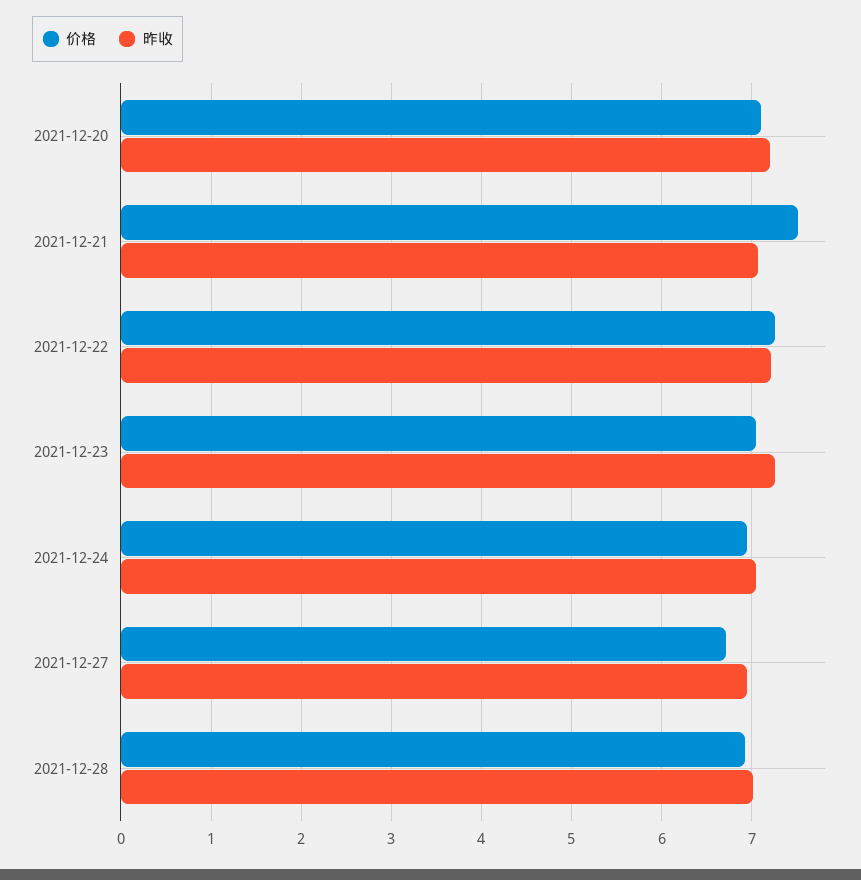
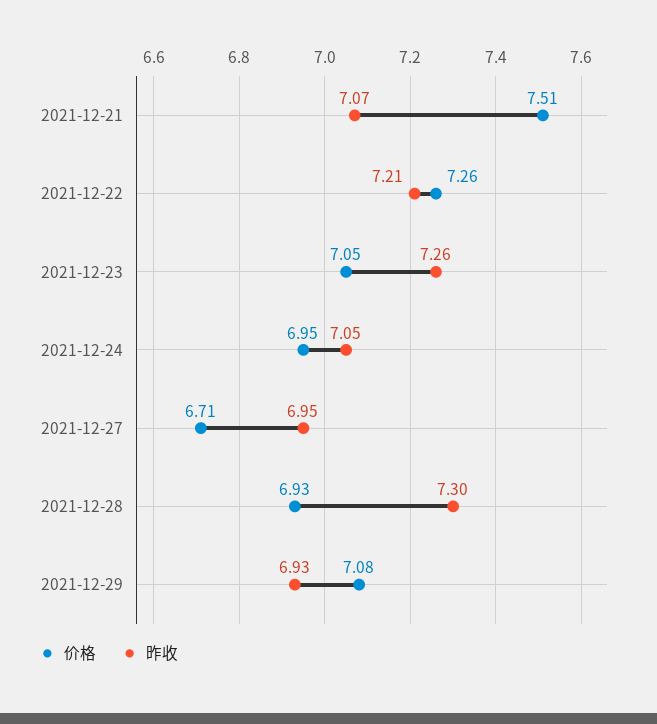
价格, 2021-12-20: 7.1 -> none
昨收, 2021-12-20: 7.2 -> none
昨收, 2021-12-28: 7 -> 7.3
价格, 2021-12-29: none -> 7.08
昨收, 2021-12-29: none -> 6.93

